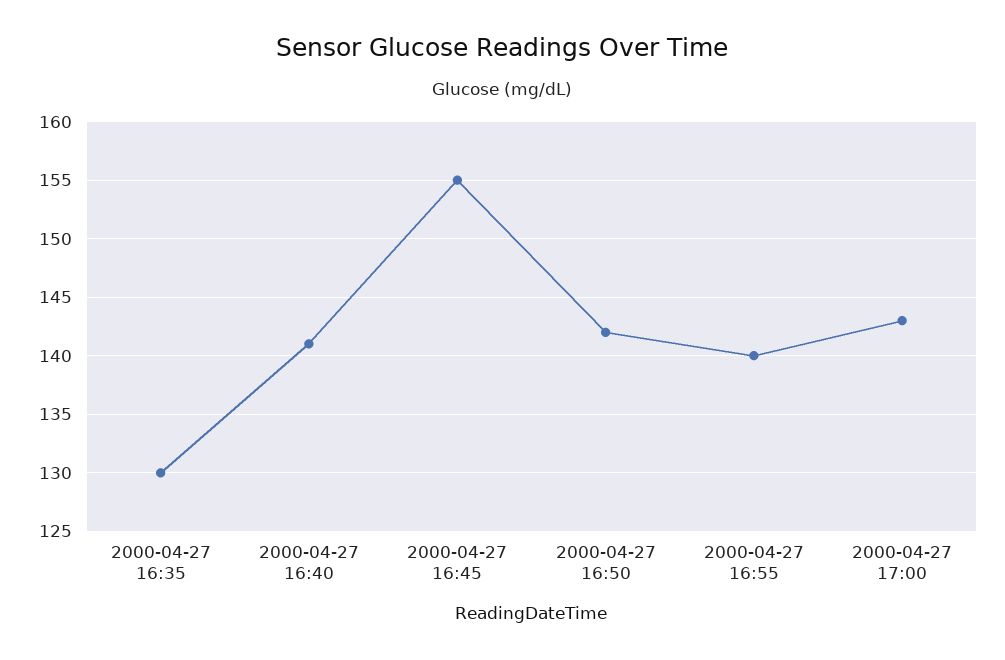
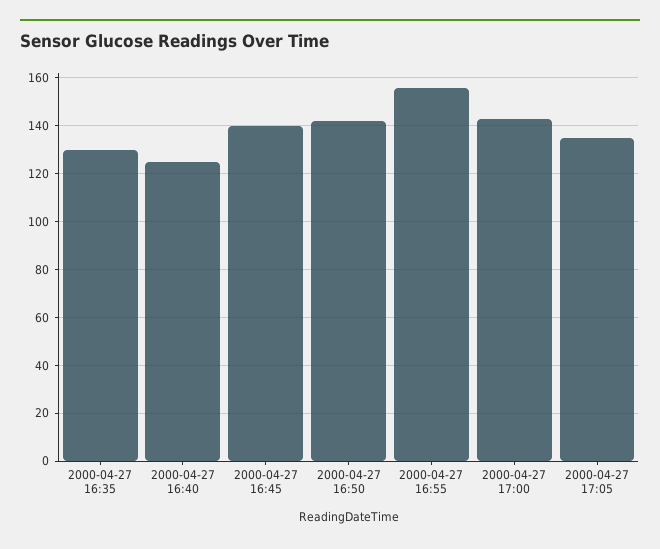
2000-04-27 16:40: 141 -> 125
2000-04-27 16:45: 155 -> 140
2000-04-27 16:55: 140 -> 155
2000-04-27 17:05: none -> 135

